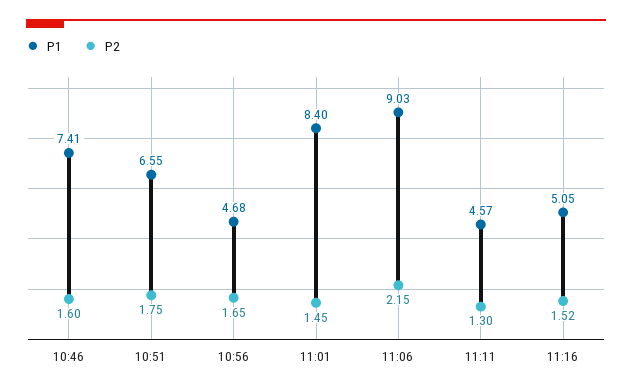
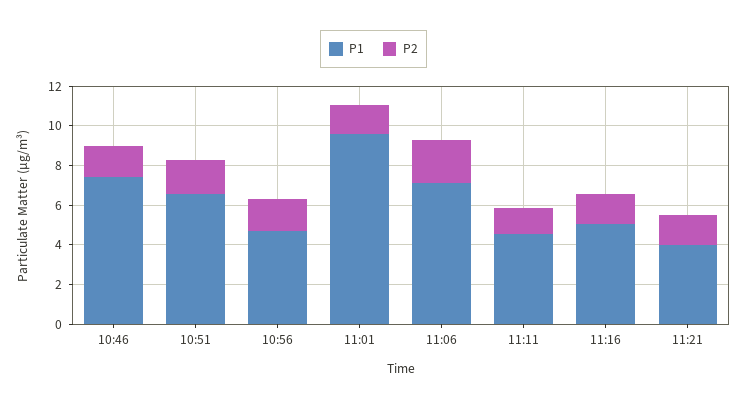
P1, 11:01: 8.4 -> 9.5
P1, 11:06: 9.03 -> 7
P1, 11:21: none -> 4
P2, 11:21: none -> 1.5

